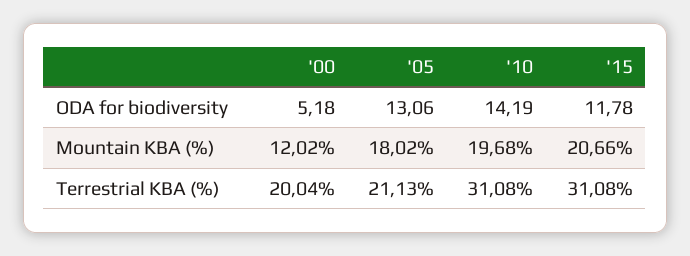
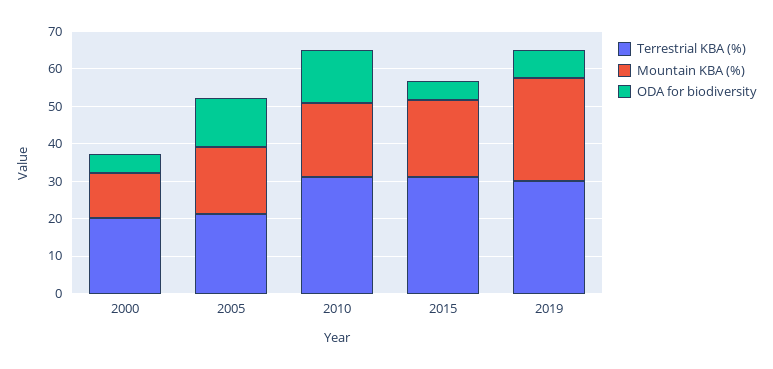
ODA for biodiversity, '15: 11.78 -> 5
Terrestrial KBA (%), 2019: none -> 30
Mountain KBA (%), 2019: none -> 27.5
ODA for biodiversity, 2019: none -> 7.5

